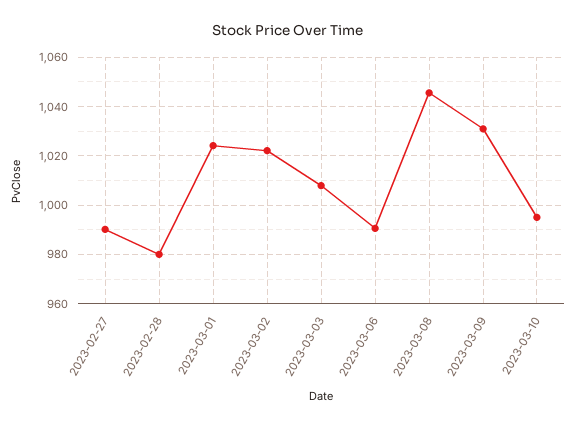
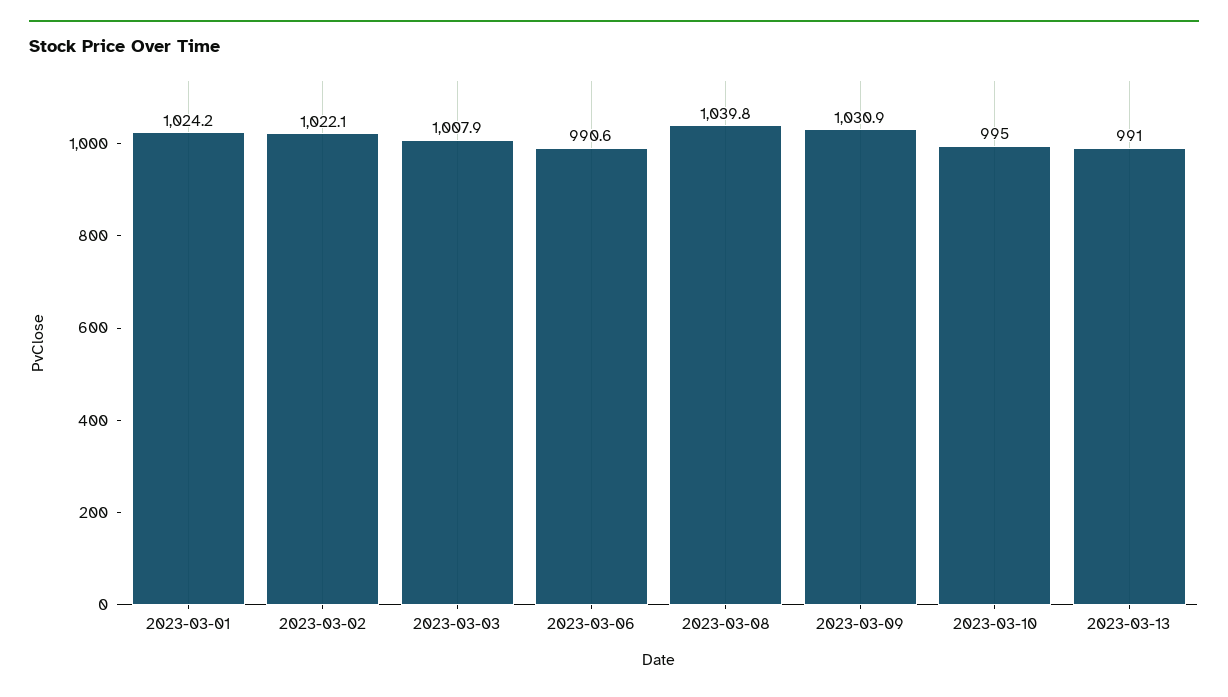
2023-02-27: 990 -> none
2023-02-28: 980 -> none
2023-03-08: 1045 -> 1039.8
2023-03-13: none -> 991

